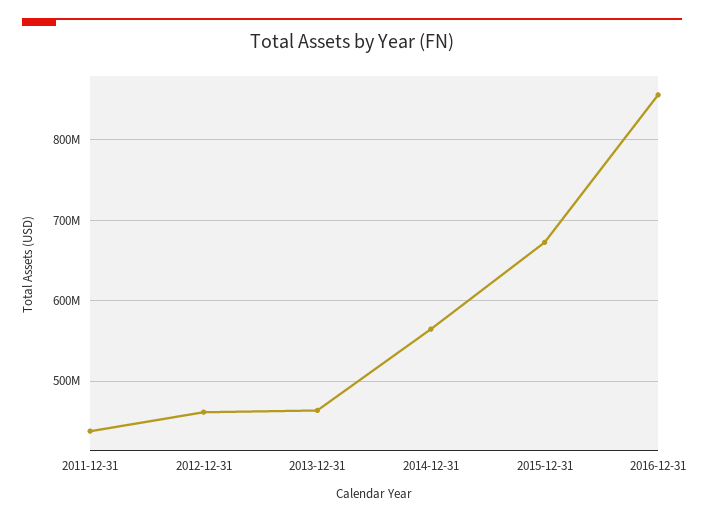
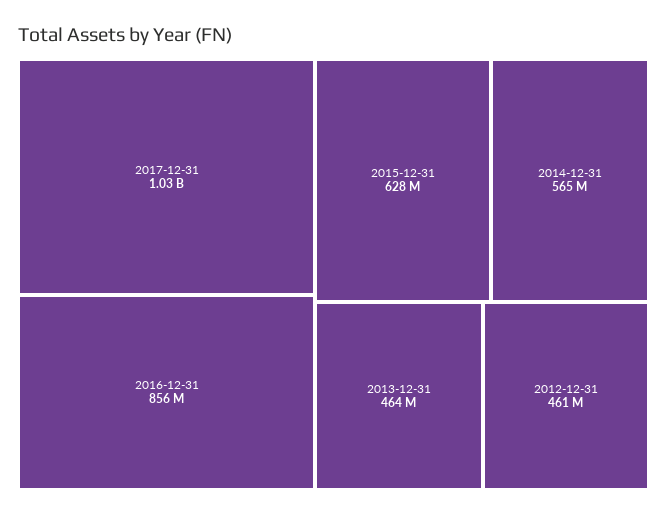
2011-12-31: 440000000 -> none
2015-12-31: 670000000 -> 628000000
2017-12-31: none -> 1030000000

